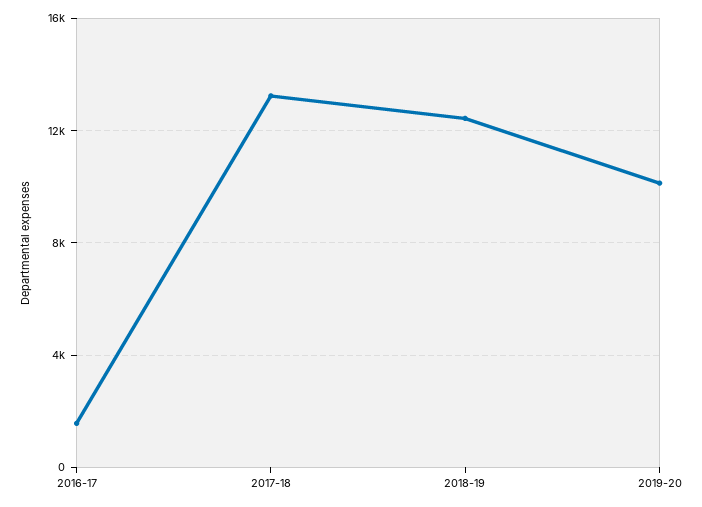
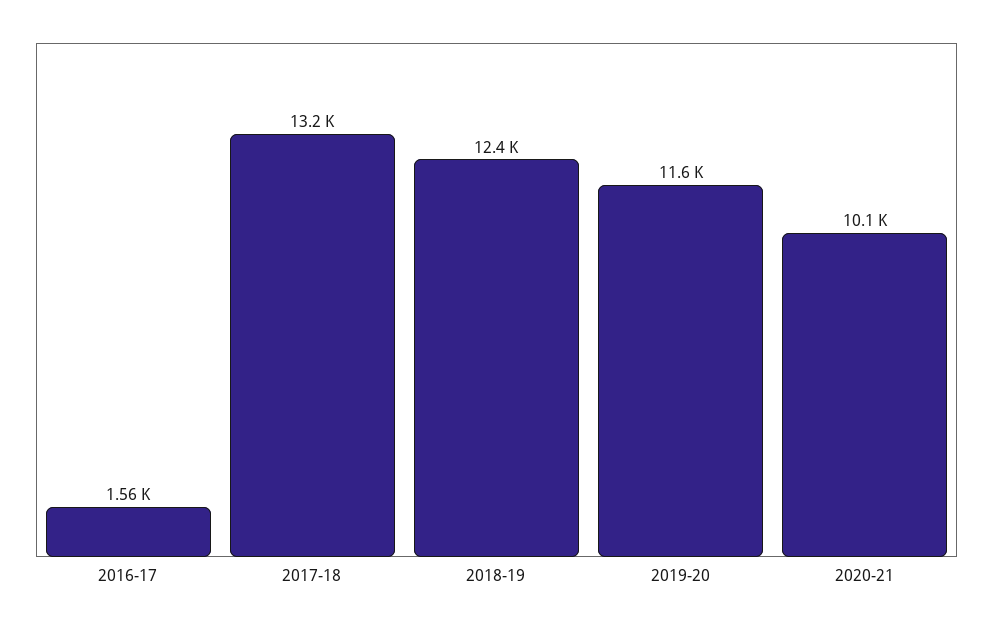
2019-20: 10000 -> 11600
2020-21: none -> 10100

